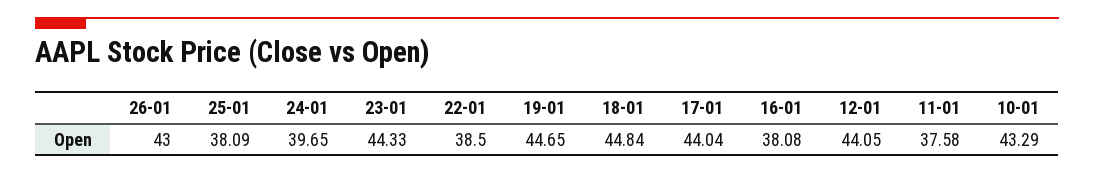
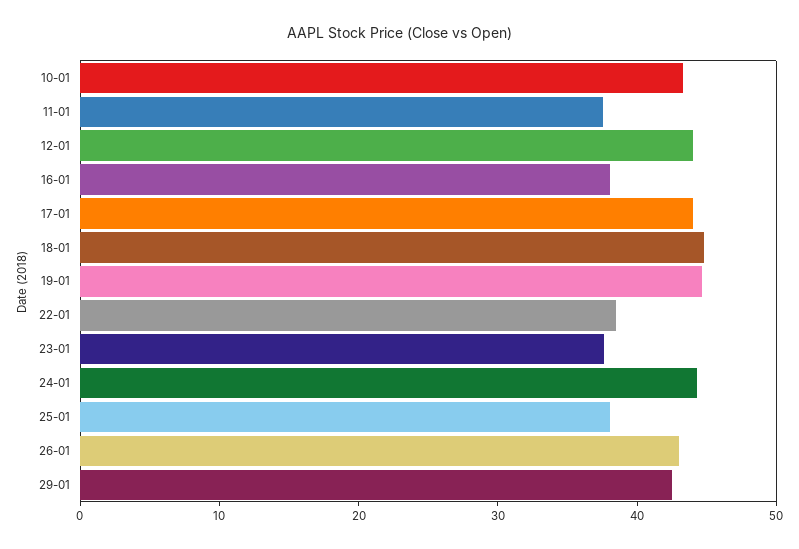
24-01: 39.65 -> 44
23-01: 44.33 -> 38
29-01: none -> 42

